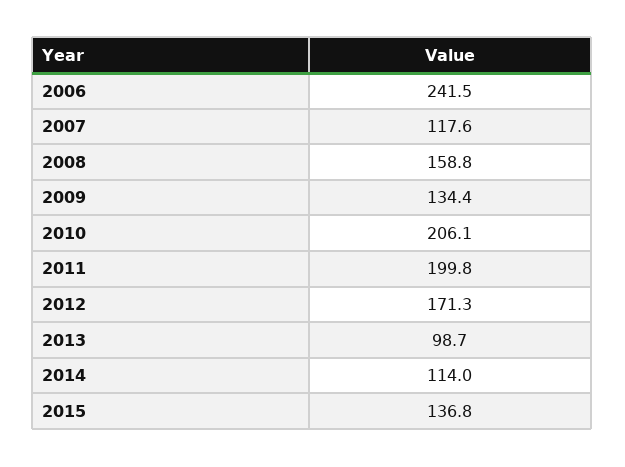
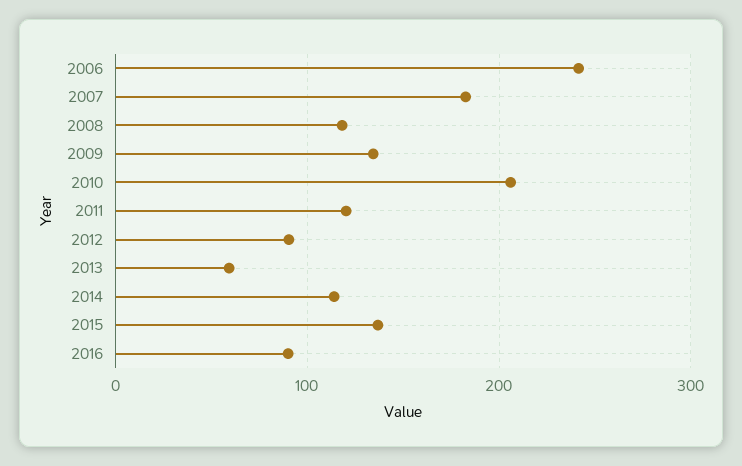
2007: 117.6 -> 180
2008: 158.8 -> 120
2011: 199.8 -> 120
2012: 171.3 -> 90
2013: 98.7 -> 60
2016: none -> 90

